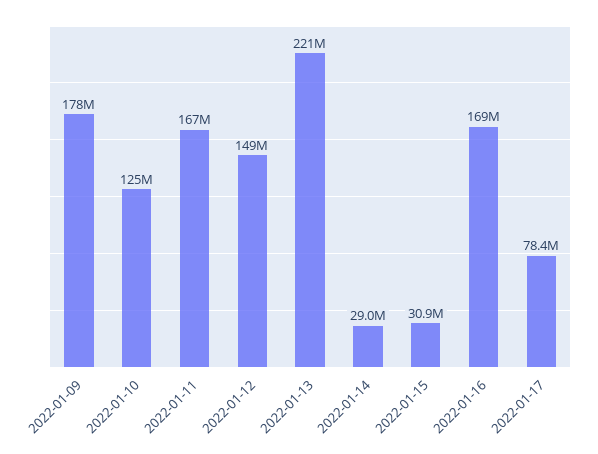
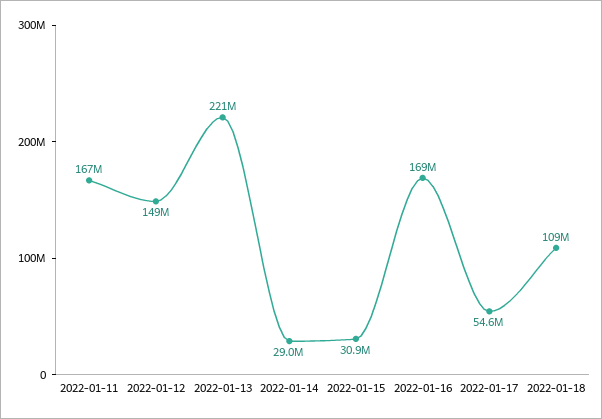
2022-01-09: 178000000 -> none
2022-01-10: 125000000 -> none
2022-01-17: 78400000 -> 54600000
2022-01-18: none -> 109000000

